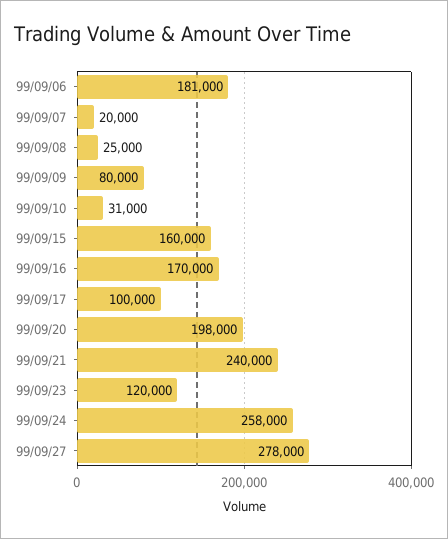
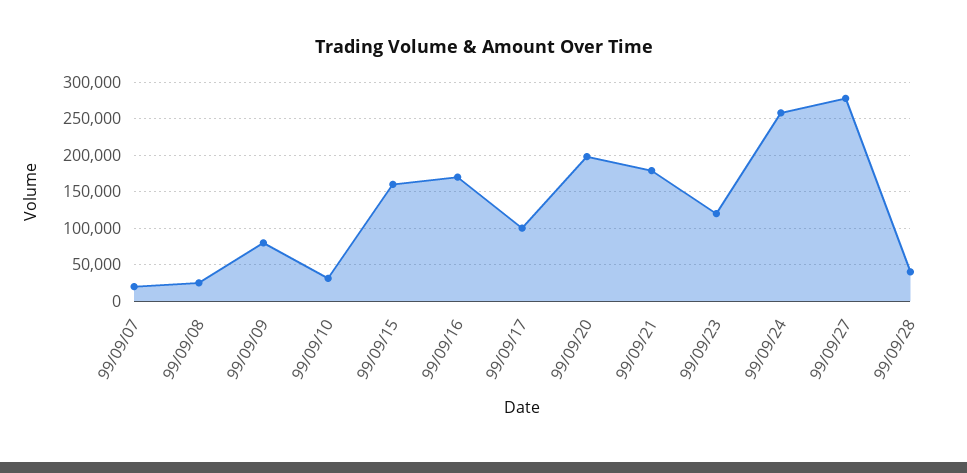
99/09/06: 181000 -> none
99/09/21: 240000 -> 180000
99/09/28: none -> 40000

